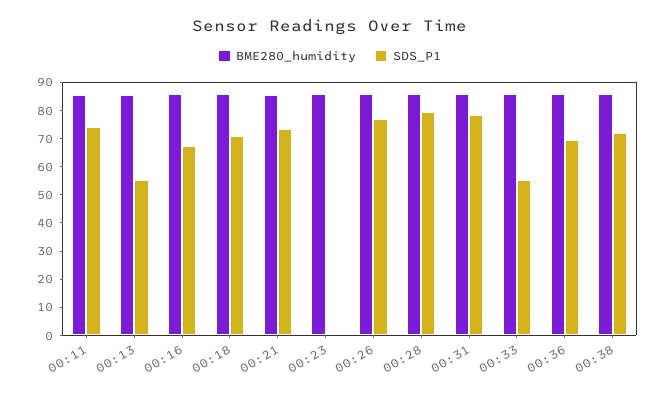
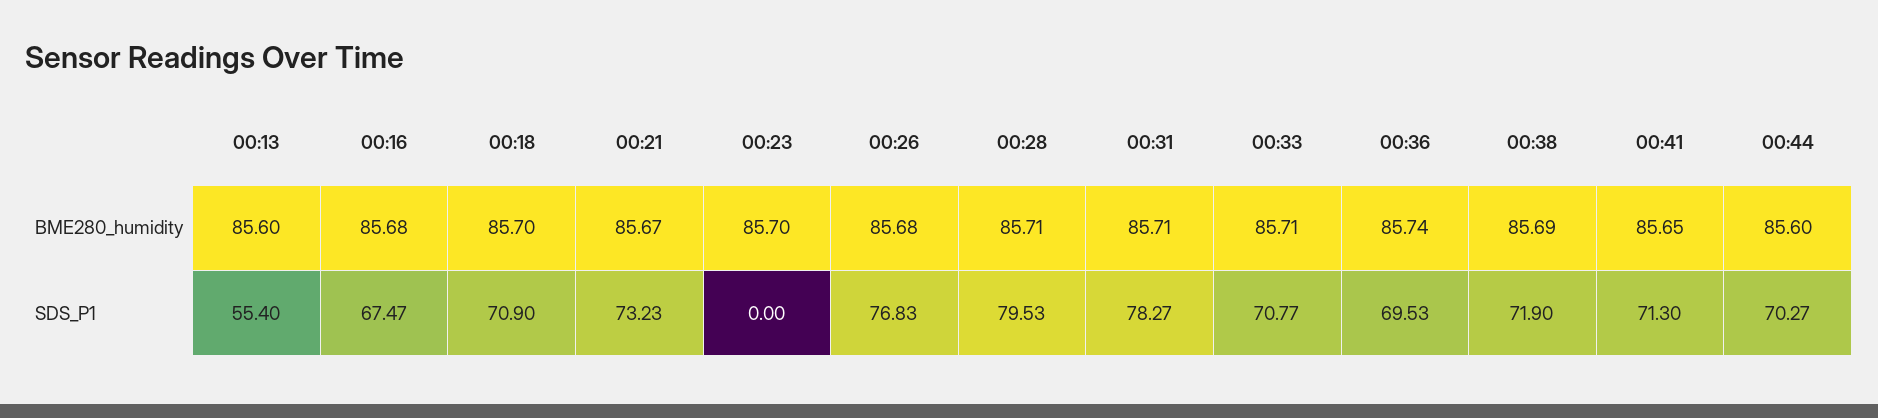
BME280_humidity, 00:11: 85 -> none
SDS_P1, 00:11: 75 -> none
SDS_P1, 00:33: 55 -> 70.77
BME280_humidity, 00:41: none -> 85.65
BME280_humidity, 00:44: none -> 85.6
SDS_P1, 00:41: none -> 71.3
SDS_P1, 00:44: none -> 70.27

